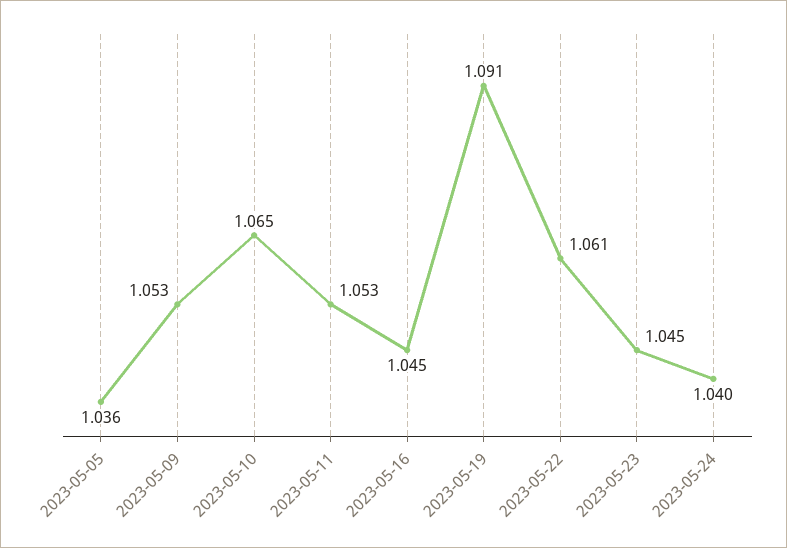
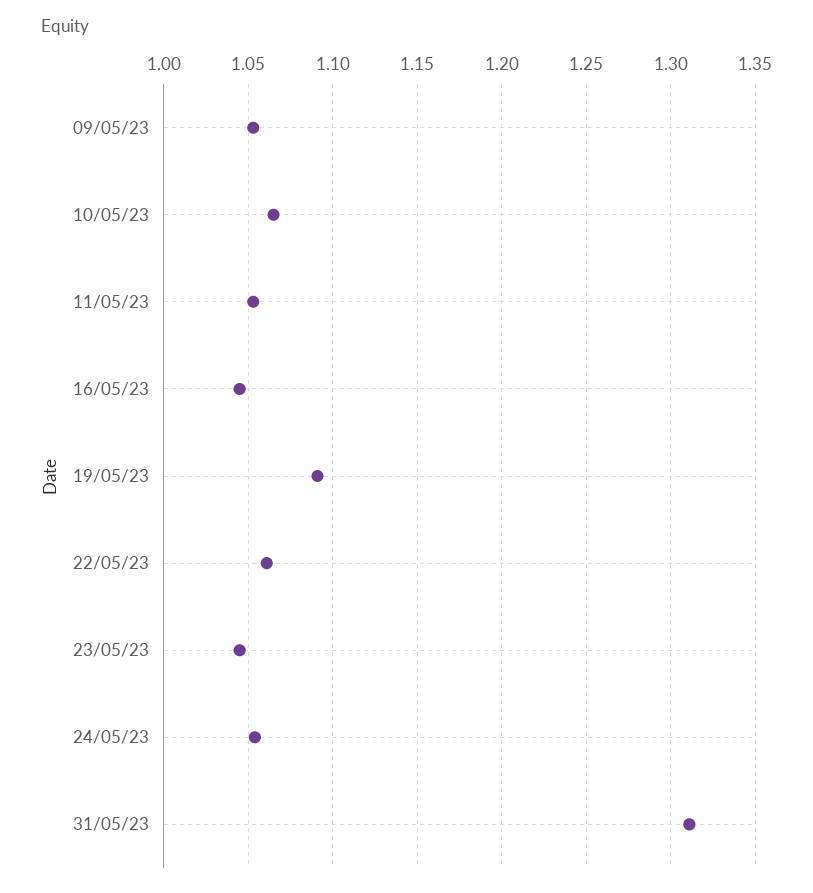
2023-05-05: 1.036 -> none
2023-05-24: 1.04 -> 1.055
31/05/23: none -> 1.31

